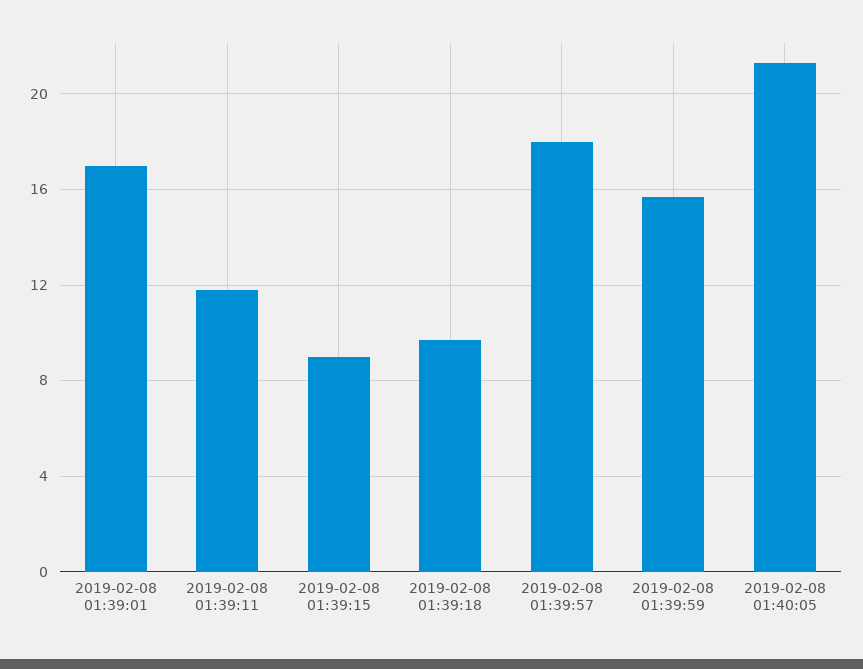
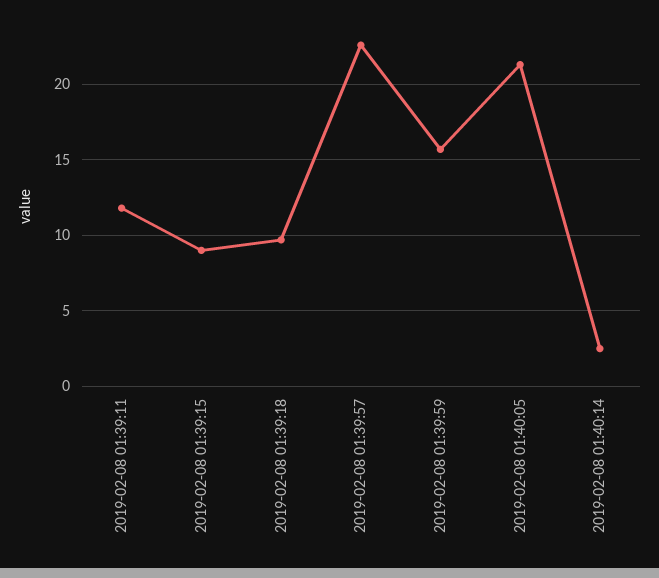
2019-02-08 01:39:01: 17 -> none
2019-02-08 01:39:57: 18 -> 22.5
2019-02-08 01:40:14: none -> 2.5

